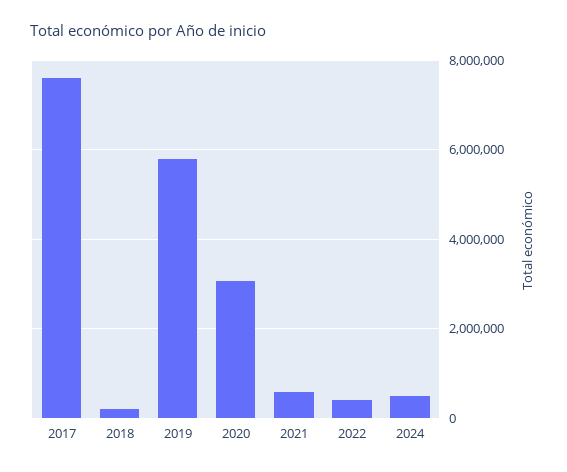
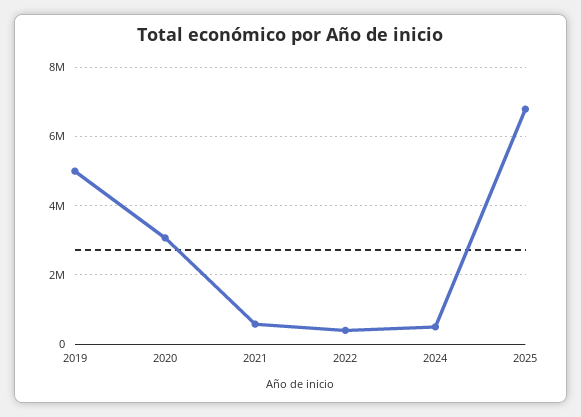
2017: 7600000 -> none
2018: 200000 -> none
2019: 5800000 -> 5000000
2025: none -> 6800000

